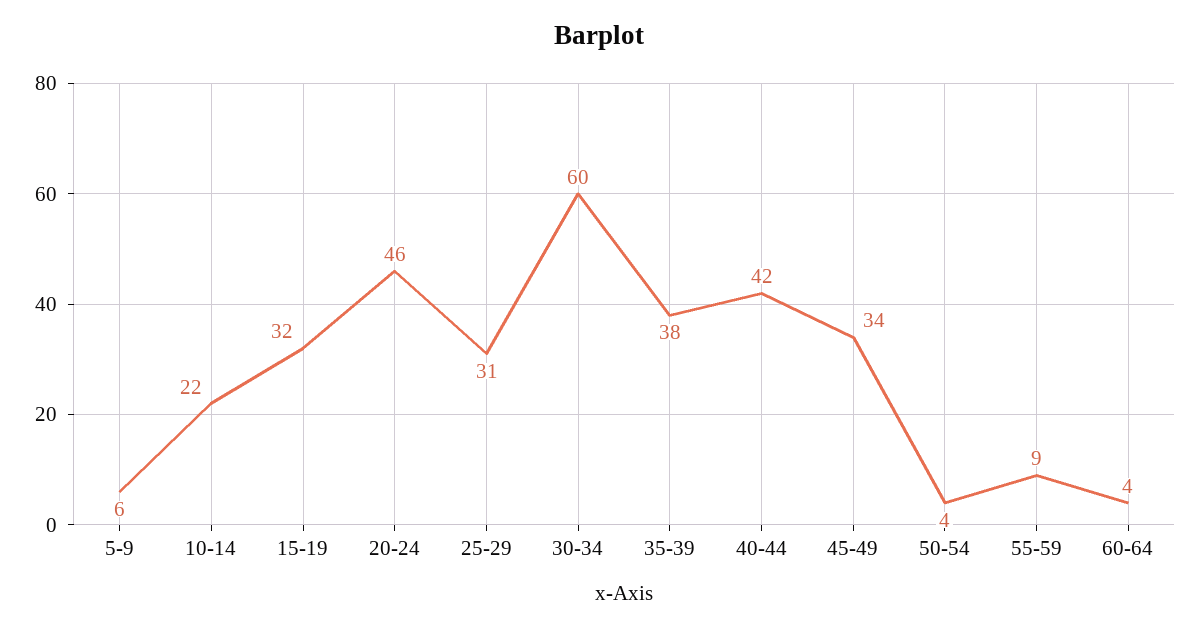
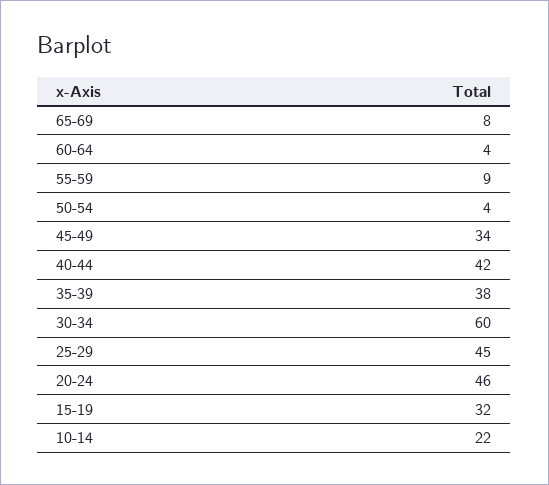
5-9: 6 -> none
25-29: 31 -> 45
65-69: none -> 8

